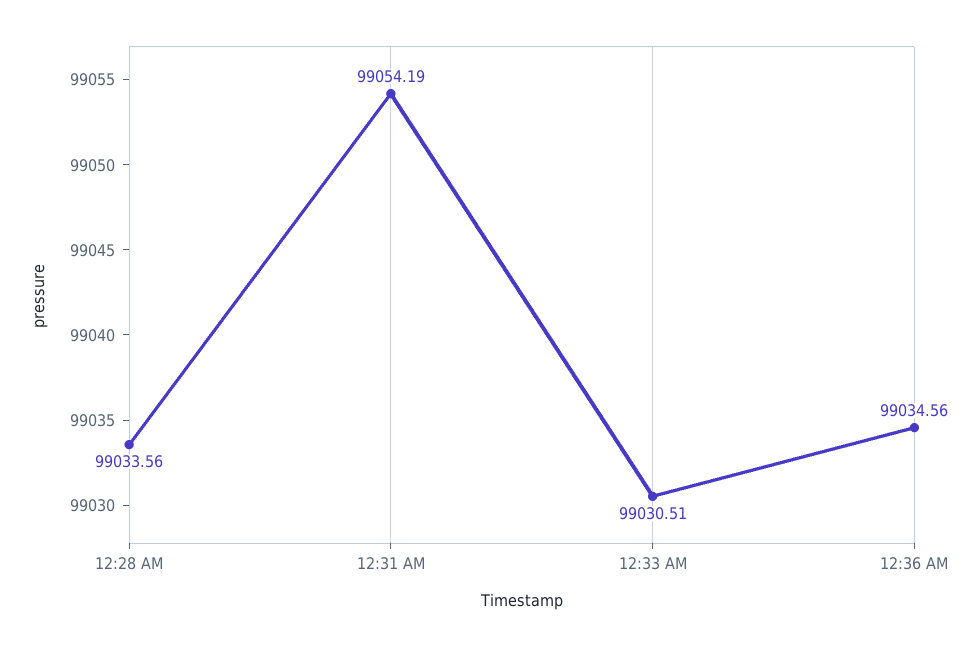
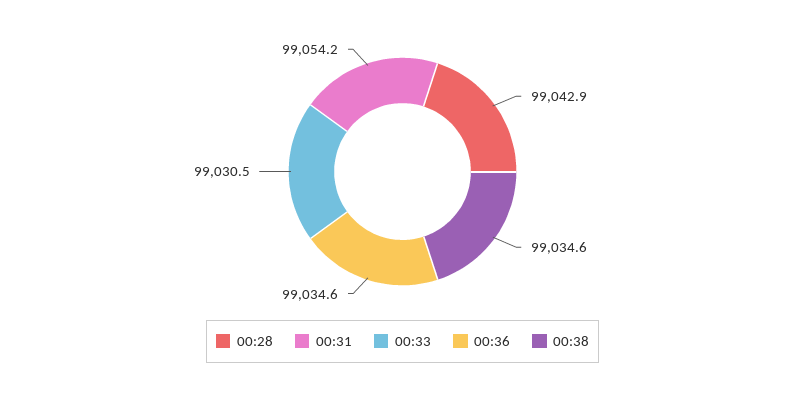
12:28 AM: 99033.56 -> 99042.9
00:38: none -> 99034.6

